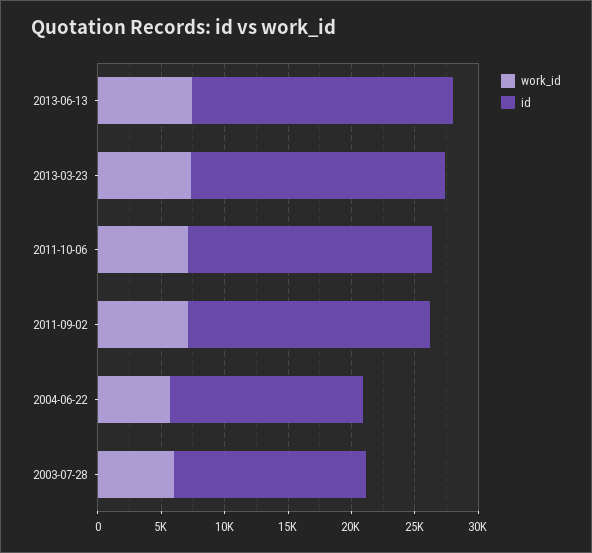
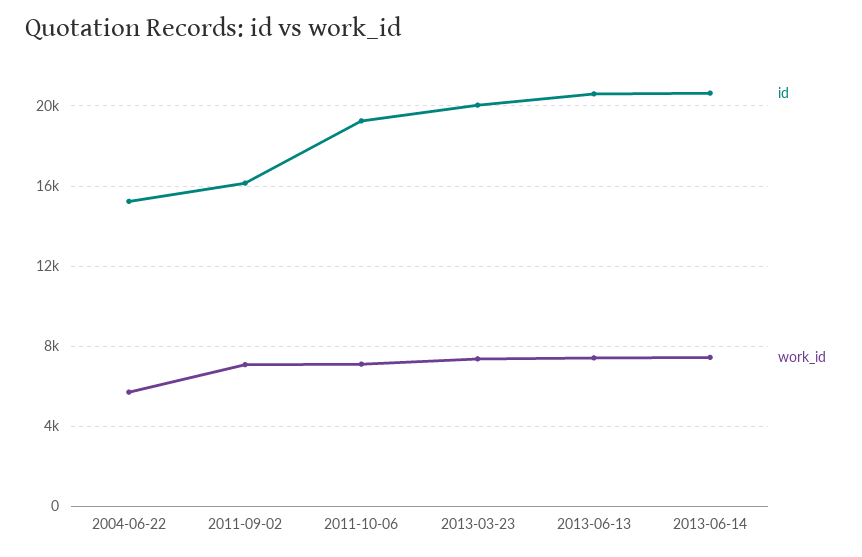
id, 2011-09-02: 19000 -> 16000
work_id, 2003-07-28: 6000 -> none
id, 2003-07-28: 15000 -> none
id, 2013-06-14: none -> 20500
work_id, 2013-06-14: none -> 7500

